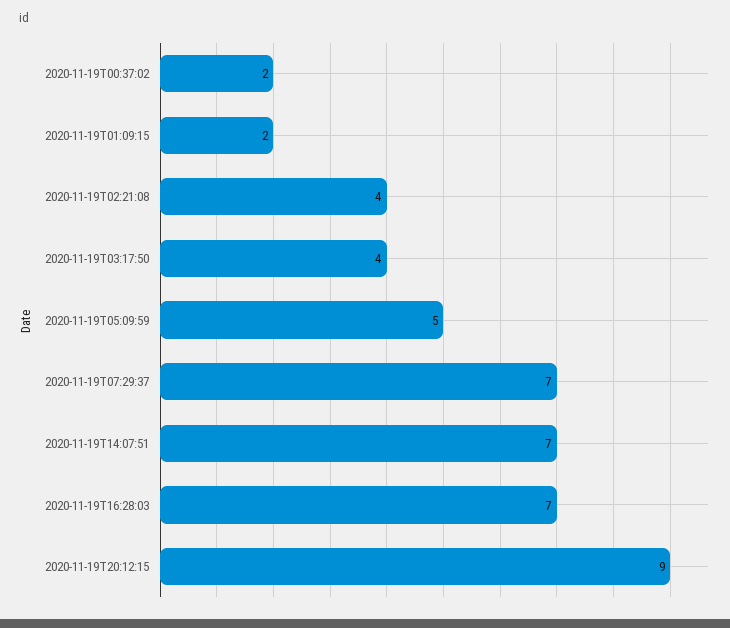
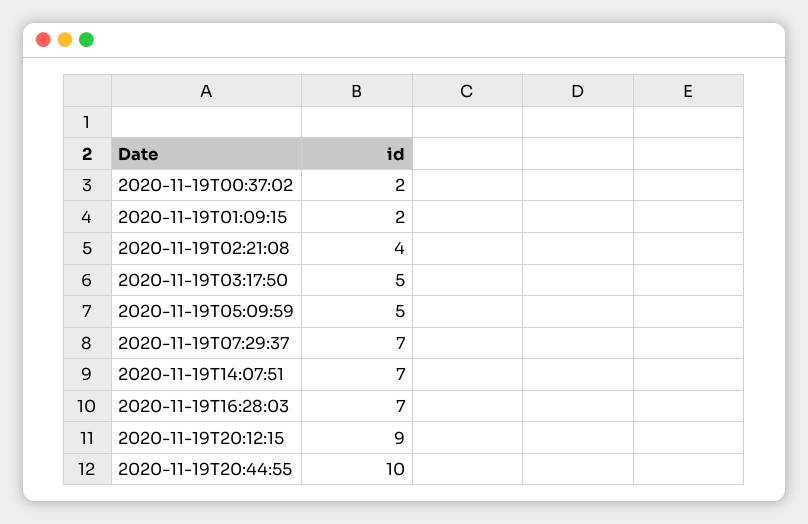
2020-11-19T03:17:50: 4 -> 5
2020-11-19T20:44:55: none -> 10

